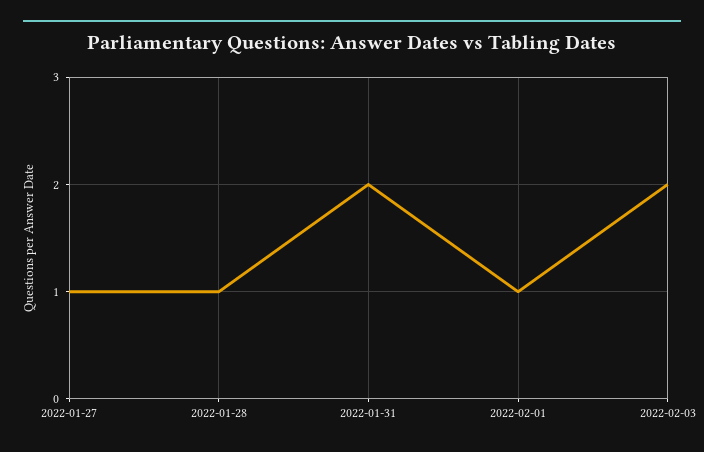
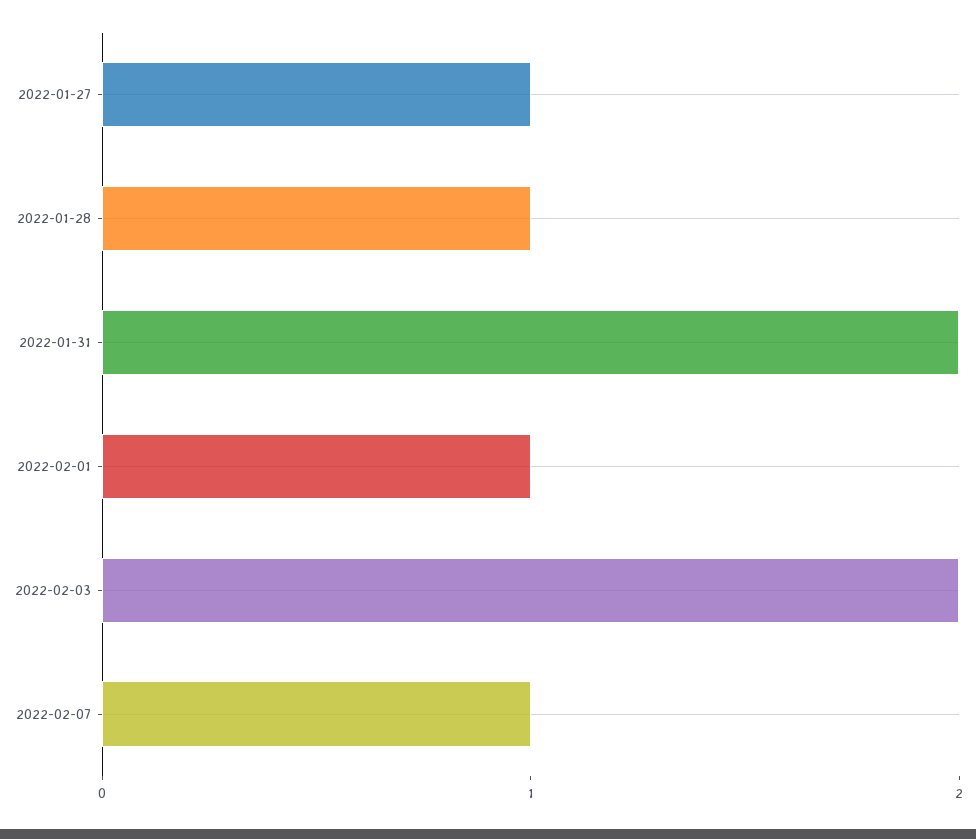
2022-02-07: none -> 1

